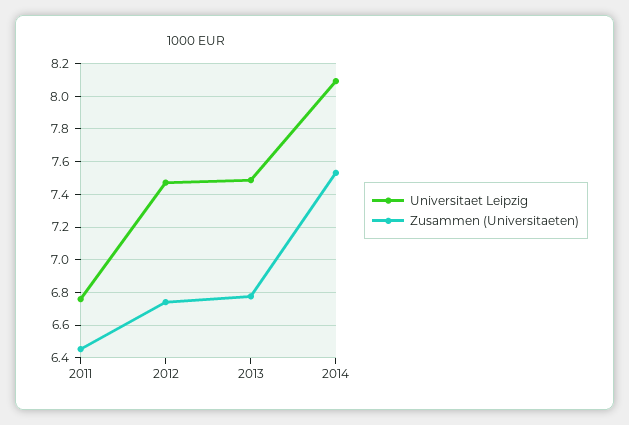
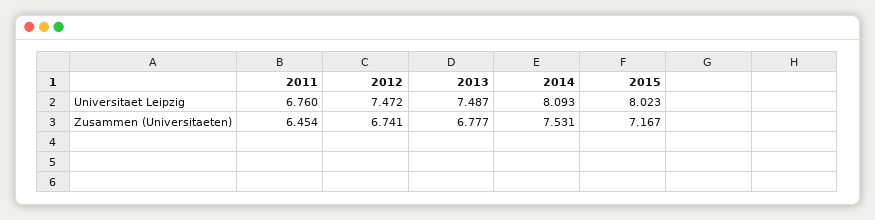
Universitaet Leipzig, 2015: none -> 8.023
Zusammen (Universitaeten), 2015: none -> 7.167

